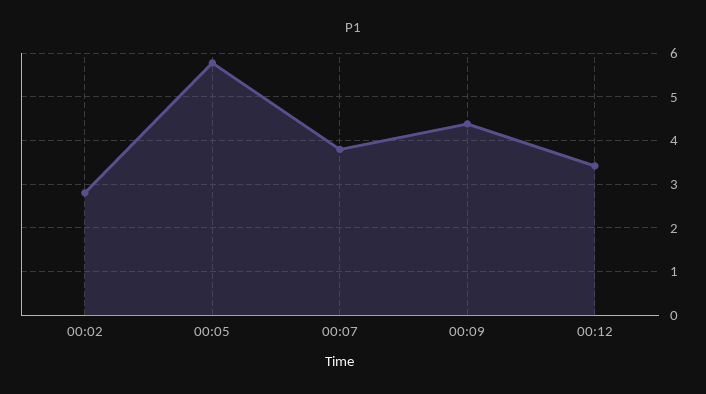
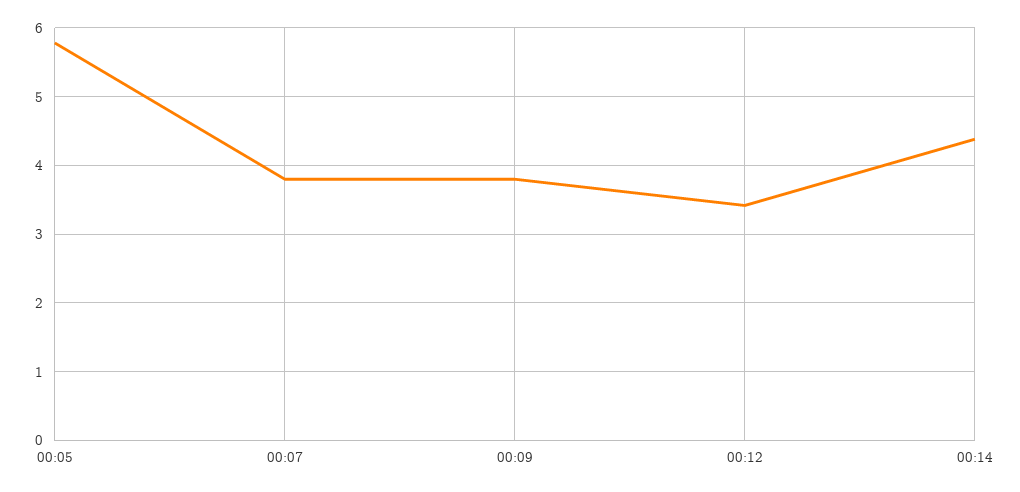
00:02: 2.8 -> none
00:09: 4.4 -> 3.8
00:14: none -> 4.4

